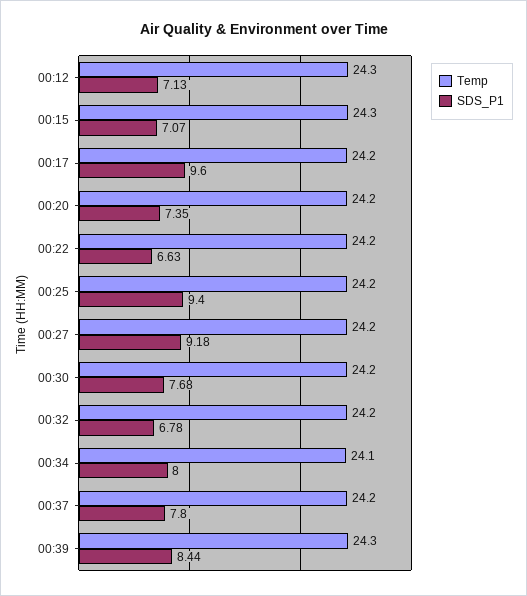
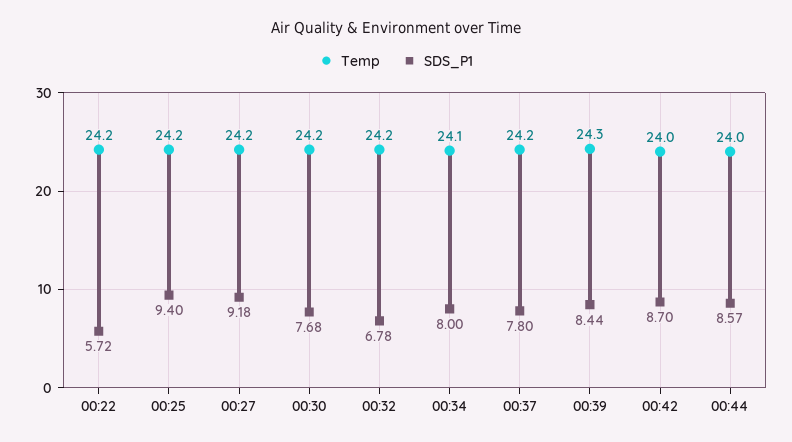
Temp, 00:12: 24.3 -> none
SDS_P1, 00:12: 7.13 -> none
Temp, 00:15: 24.3 -> none
SDS_P1, 00:15: 7.07 -> none
Temp, 00:17: 24.2 -> none
SDS_P1, 00:17: 9.6 -> none
Temp, 00:20: 24.2 -> none
SDS_P1, 00:20: 7.35 -> none
SDS_P1, 00:22: 6.63 -> 5.72
Temp, 00:42: none -> 24
SDS_P1, 00:42: none -> 8.7
Temp, 00:44: none -> 24
SDS_P1, 00:44: none -> 8.57

